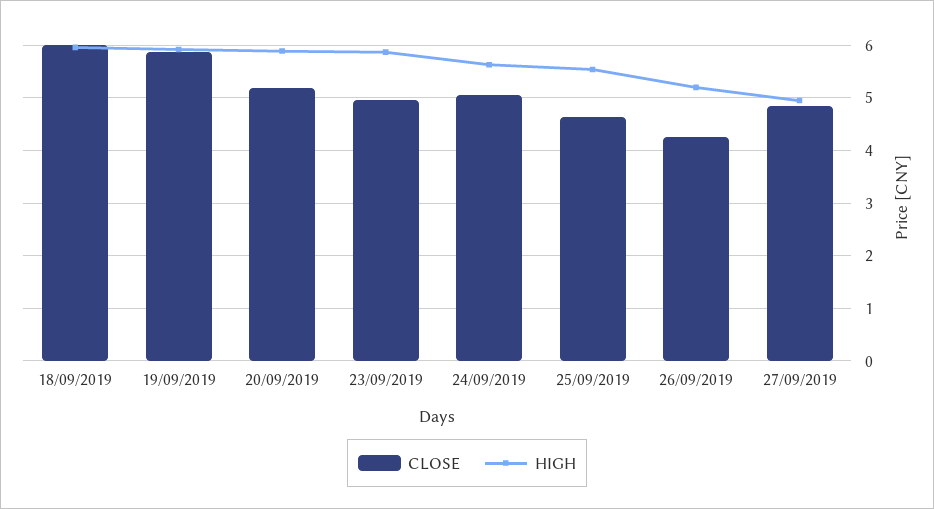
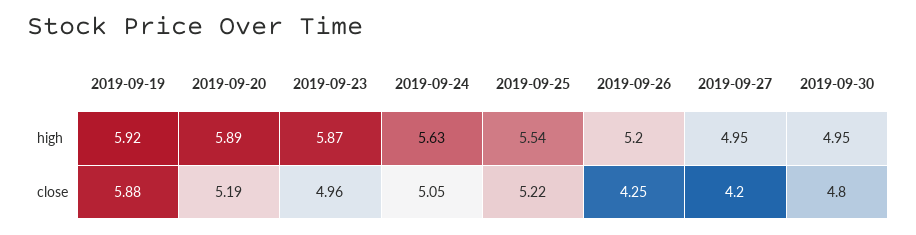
CLOSE, 18/09/2019: 6 -> none
HIGH, 18/09/2019: 6 -> none
CLOSE, 25/09/2019: 4.6 -> 5.22
CLOSE, 27/09/2019: 4.8 -> 4.2
HIGH, 2019-09-30: none -> 4.95
CLOSE, 2019-09-30: none -> 4.8

